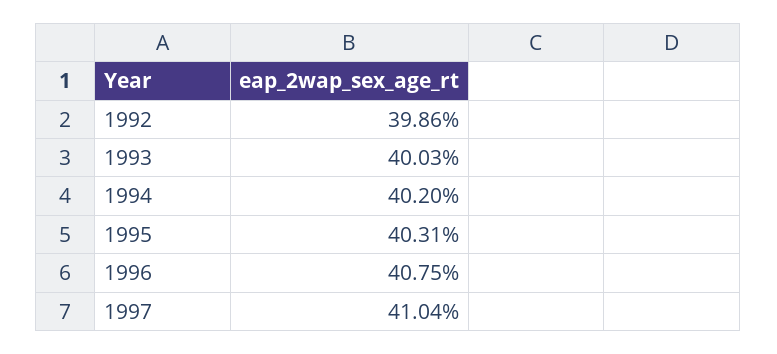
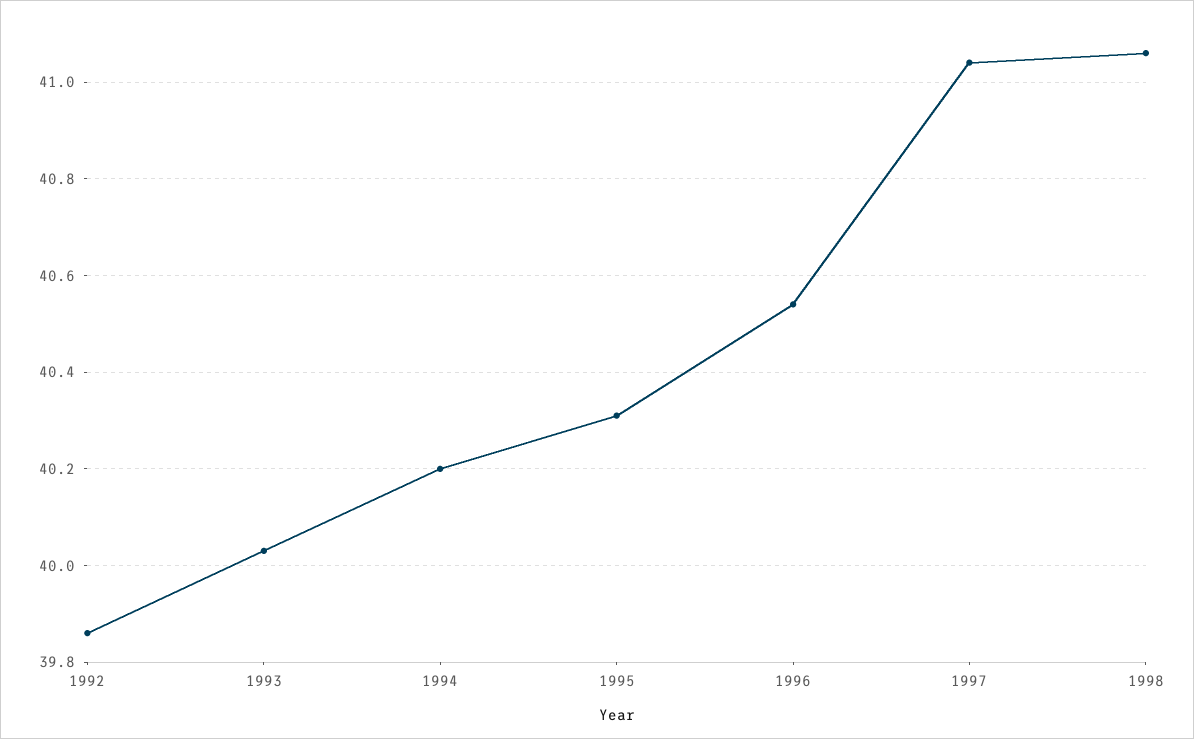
1996: 40.75 -> 40.55
1998: none -> 41.05

